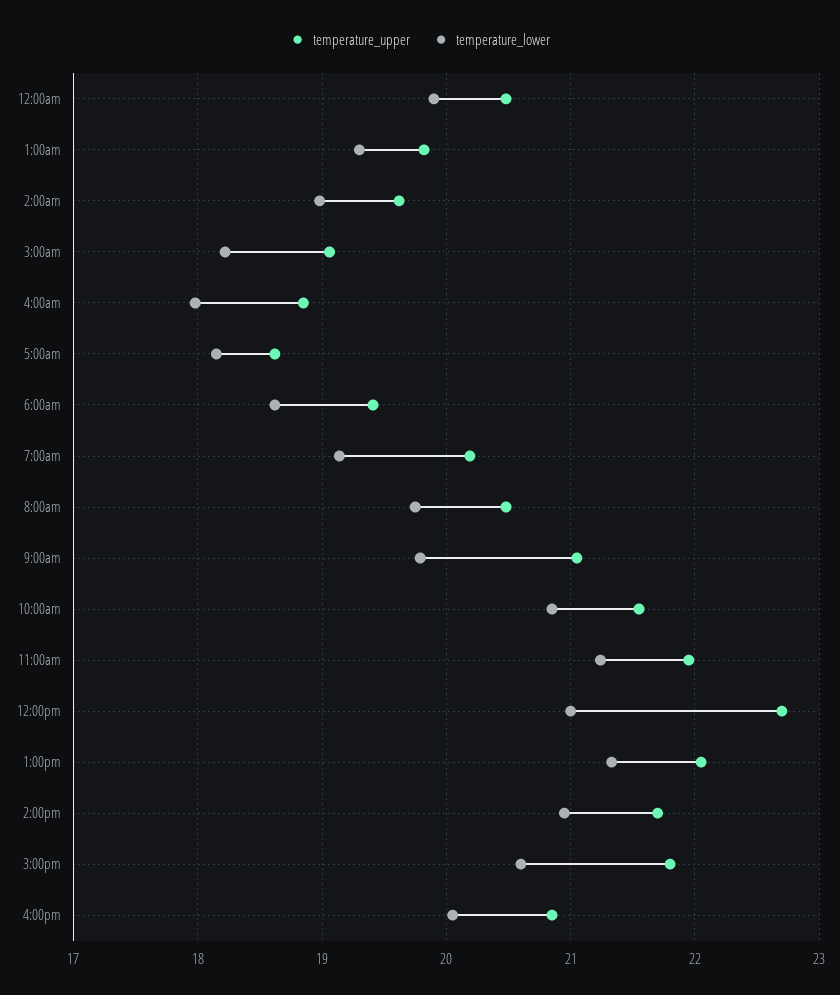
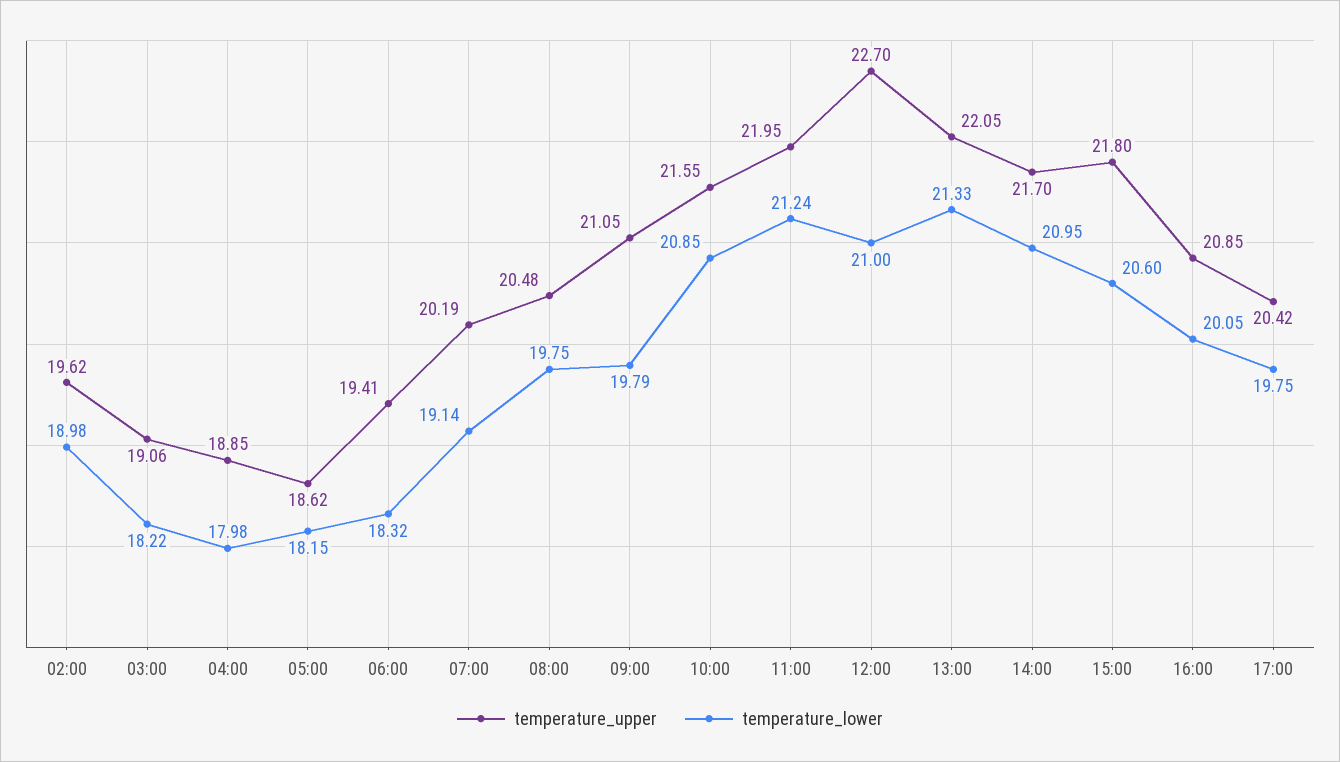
temperature_upper, 12:00am: 20.5 -> none
temperature_lower, 12:00am: 19.9 -> none
temperature_upper, 1:00am: 19.8 -> none
temperature_lower, 1:00am: 19.3 -> none
temperature_lower, 6:00am: 18.6 -> 18.32
temperature_upper, 17:00: none -> 20.42
temperature_lower, 17:00: none -> 19.75

